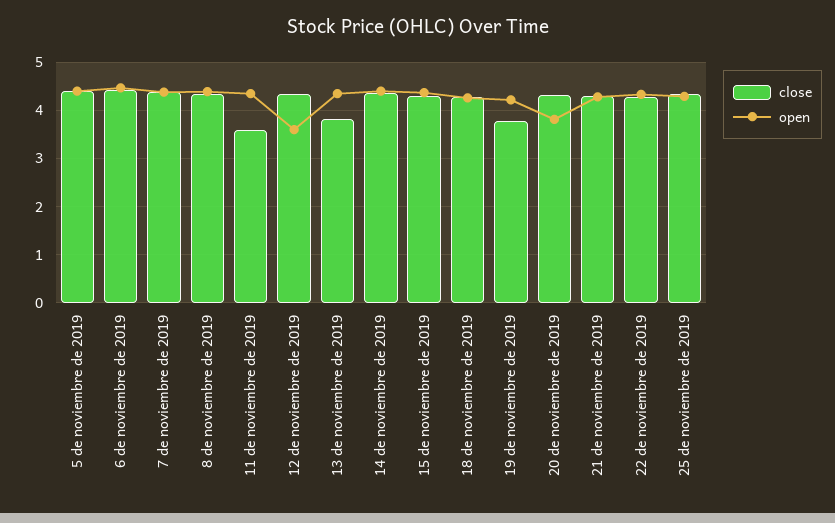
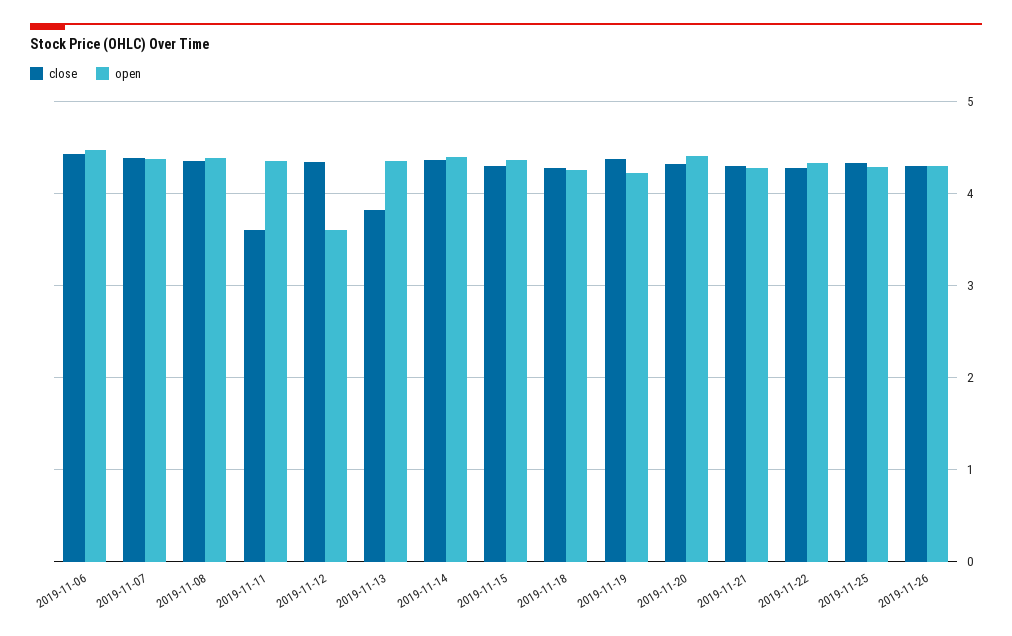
close, 5 de noviembre de 2019: 4.4 -> none
open, 5 de noviembre de 2019: 4.4 -> none
close, 19 de noviembre de 2019: 3.8 -> 4.4
open, 20 de noviembre de 2019: 3.8 -> 4.4
close, 2019-11-26: none -> 4.3
open, 2019-11-26: none -> 4.3

